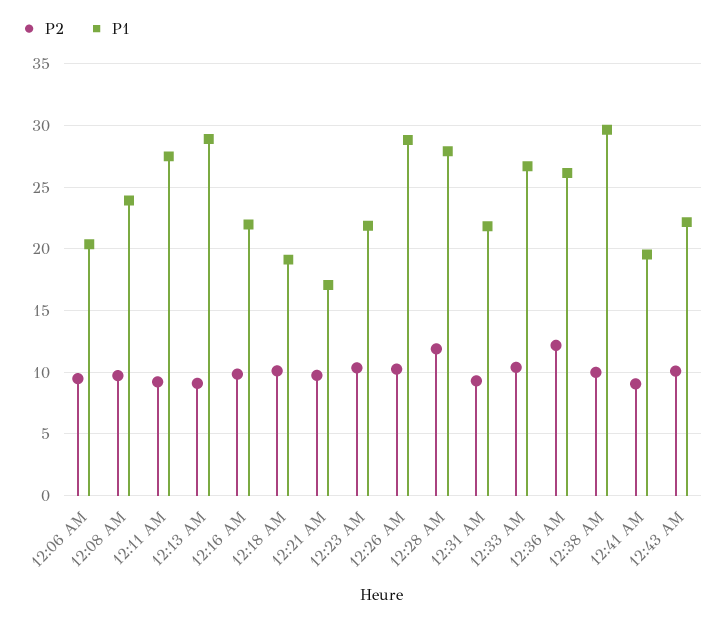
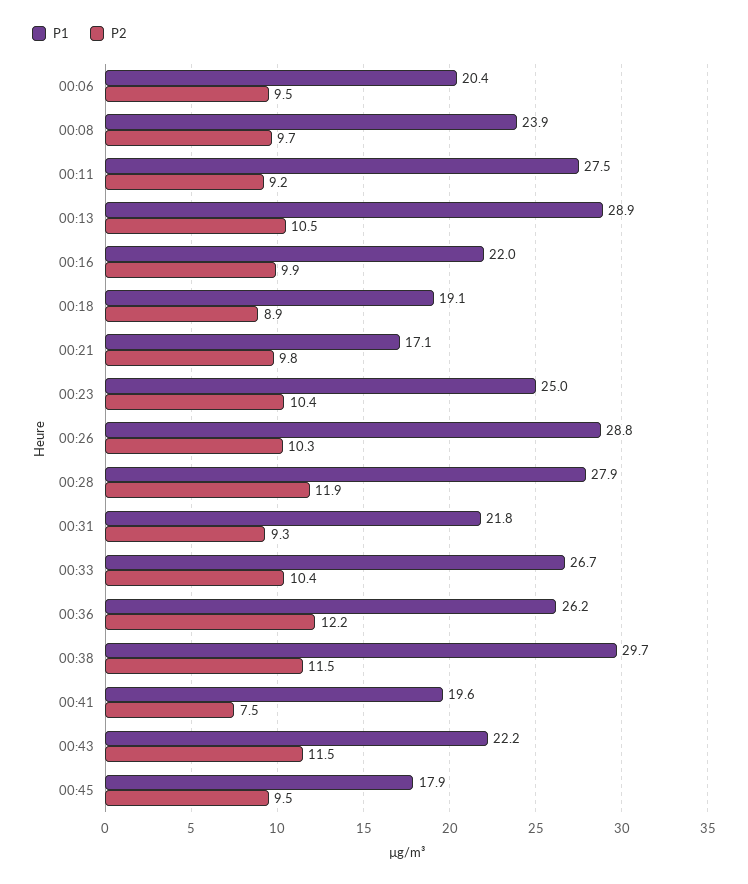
P2, 12:13 AM: 9 -> 10.5
P2, 12:18 AM: 10 -> 8.9
P1, 12:23 AM: 22 -> 25
P2, 12:38 AM: 10 -> 11.5
P2, 12:41 AM: 9 -> 7.5
P2, 12:43 AM: 10 -> 11.5
P1, 00:45: none -> 17.9
P2, 00:45: none -> 9.5

